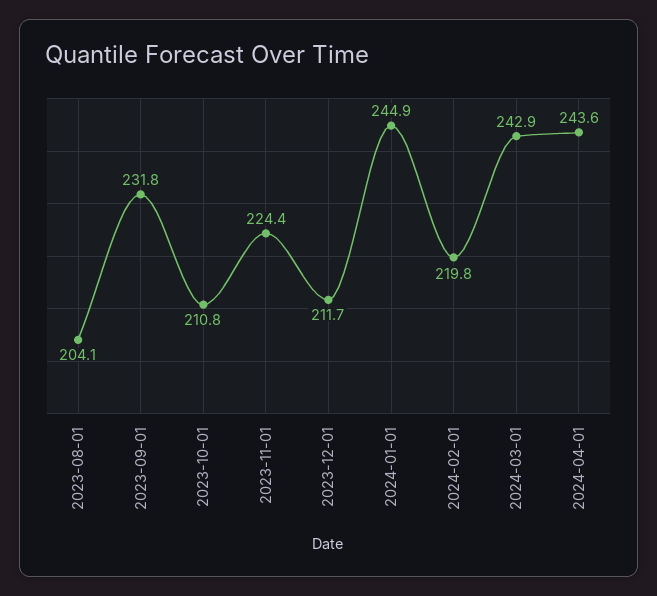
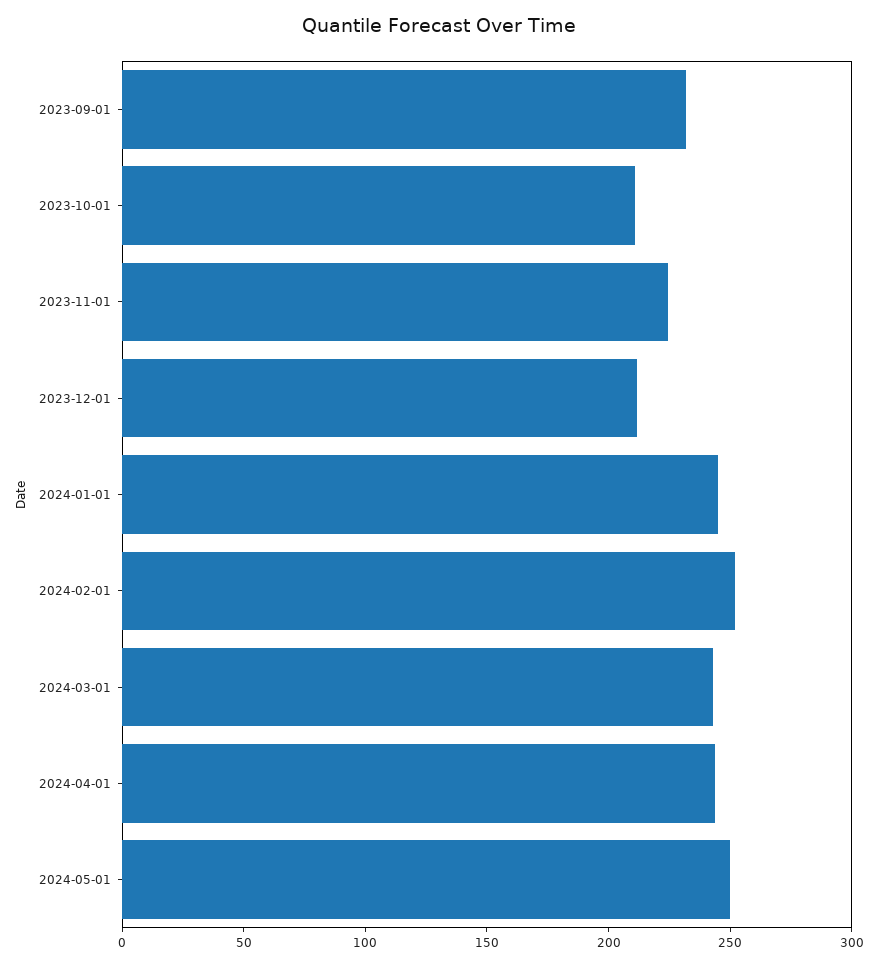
2023-08-01: 204.1 -> none
2024-02-01: 219.8 -> 250
2024-05-01: none -> 250

